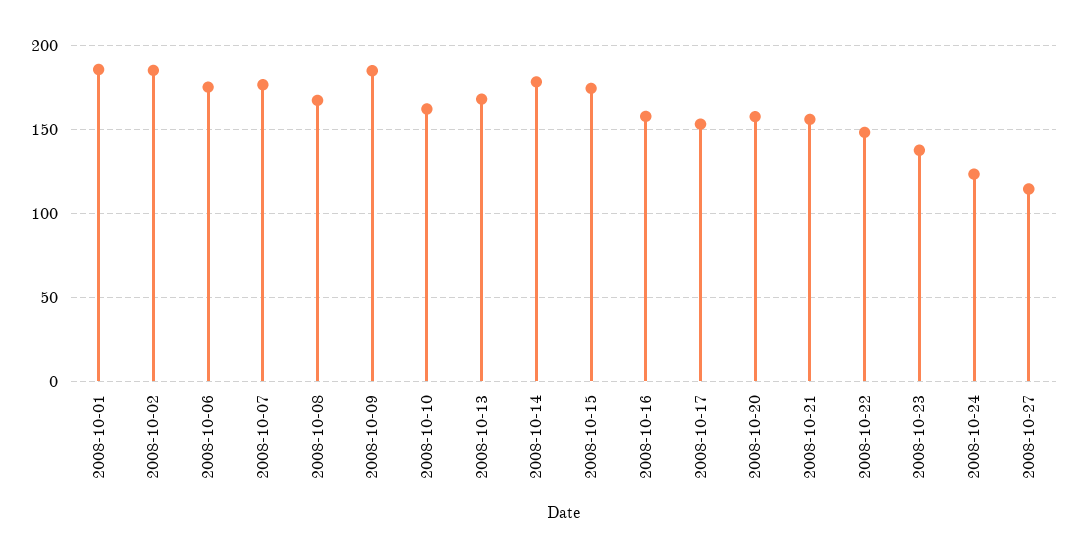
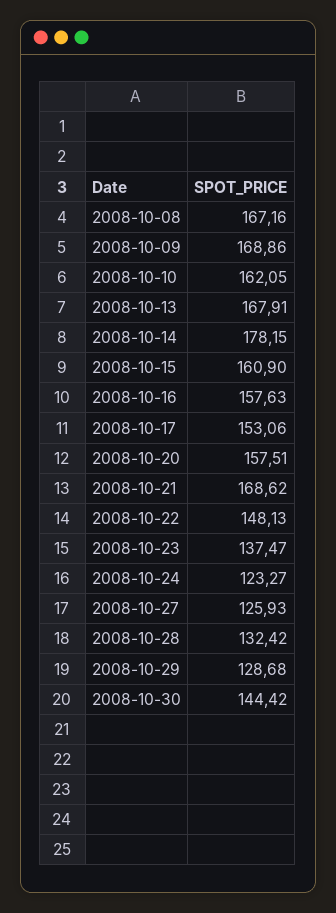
2008-10-01: 185 -> none
2008-10-02: 185 -> none
2008-10-06: 175 -> none
2008-10-07: 175 -> none
2008-10-09: 185 -> 168.86
2008-10-15: 175 -> 160.9
2008-10-21: 155 -> 168.62
2008-10-27: 115 -> 125.93
2008-10-28: none -> 132.42
2008-10-29: none -> 128.68
2008-10-30: none -> 144.42

